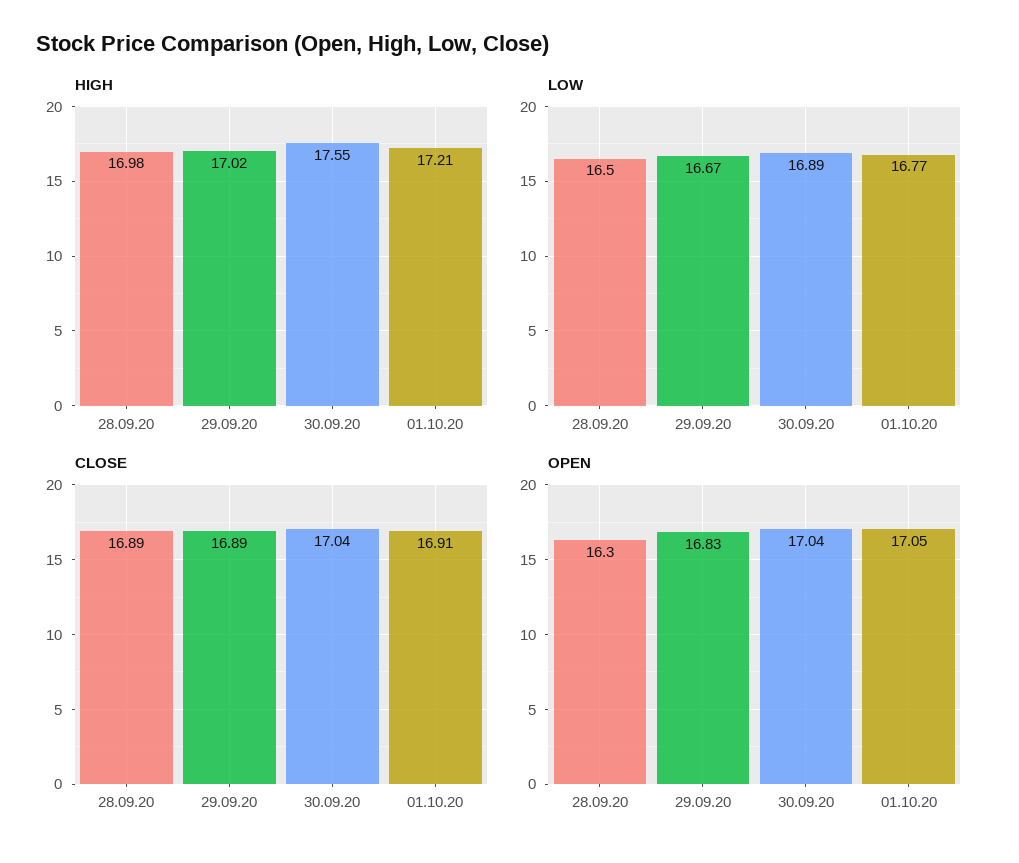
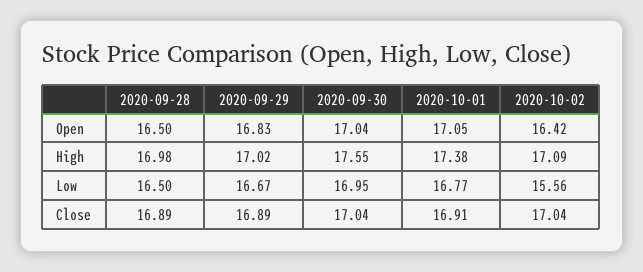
HIGH, 01.10.20: 17.21 -> 17.38
LOW, 30.09.20: 16.89 -> 16.95
OPEN, 28.09.20: 16.3 -> 16.5
OPEN, 2020-10-02: none -> 16.42
HIGH, 2020-10-02: none -> 17.09
LOW, 2020-10-02: none -> 15.56
CLOSE, 2020-10-02: none -> 17.04

